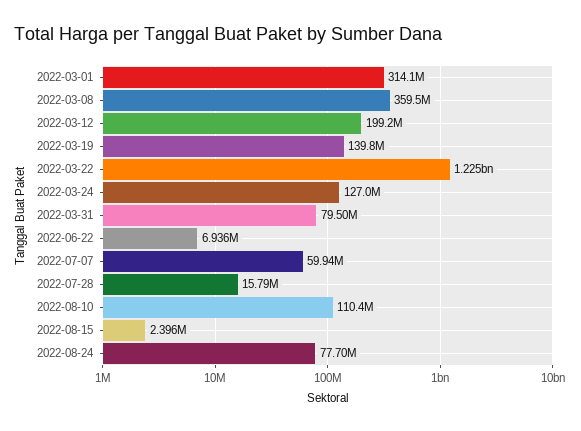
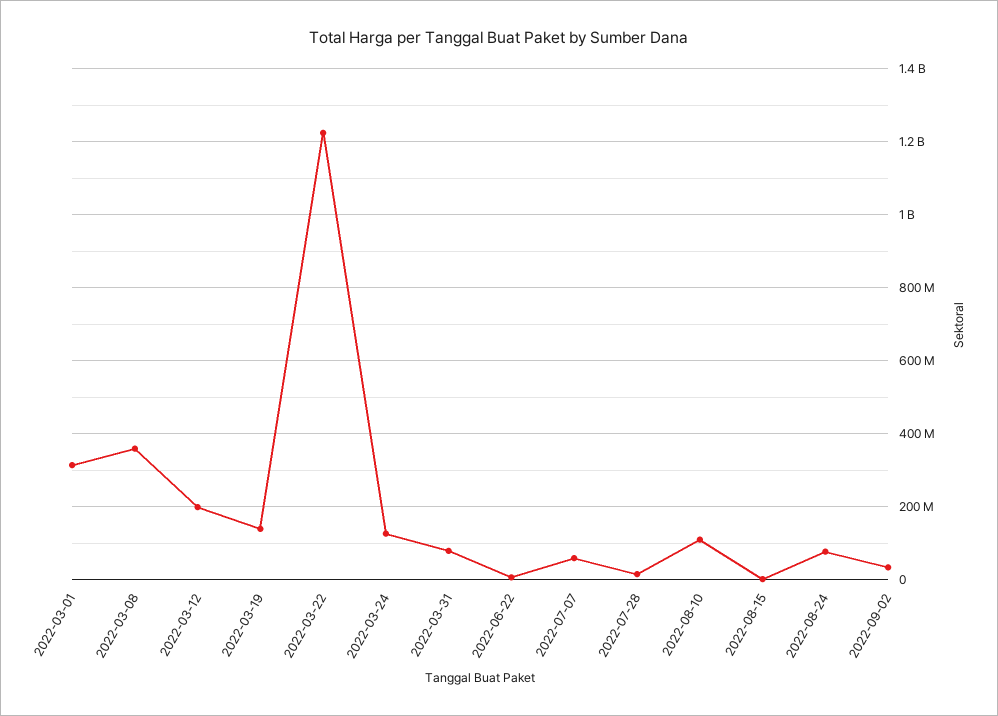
2022-09-02: none -> 40000000

